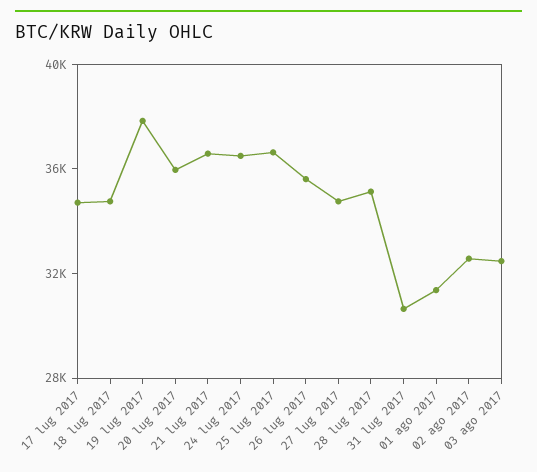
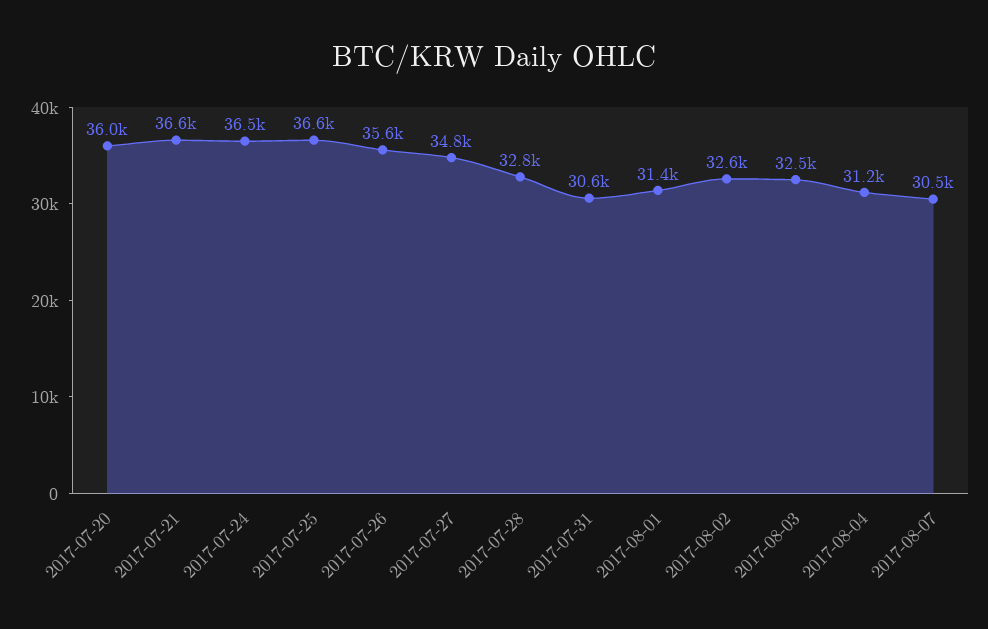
17 lug 2017: 35000 -> none
18 lug 2017: 35000 -> none
19 lug 2017: 38000 -> none
28 lug 2017: 35000 -> 32800
2017-08-04: none -> 31200
2017-08-07: none -> 30500

